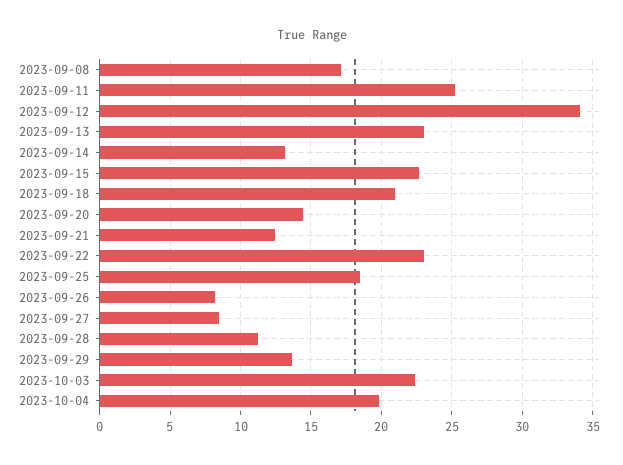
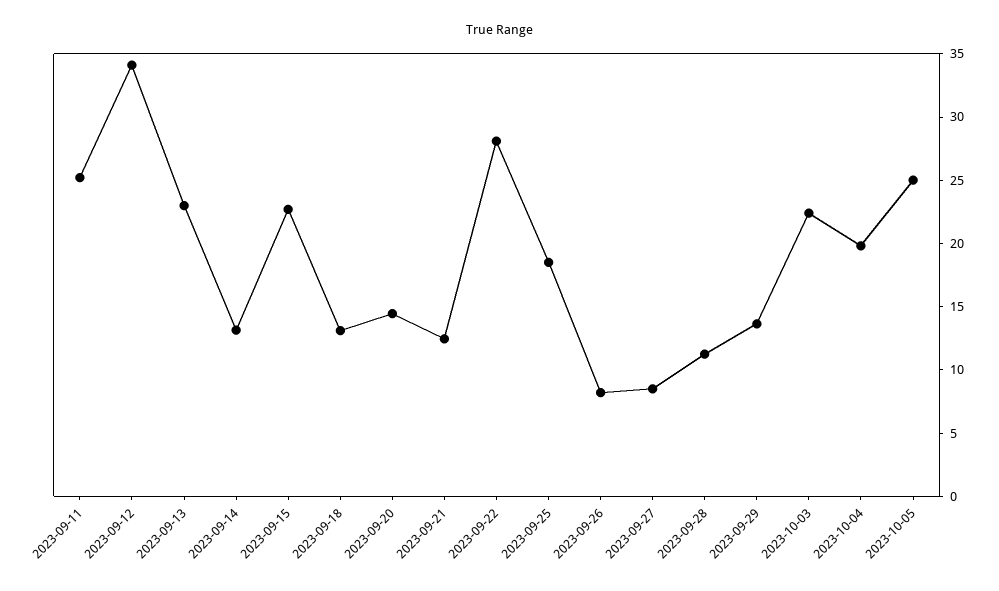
2023-09-08: 17 -> none
2023-09-18: 21 -> 13
2023-09-22: 23 -> 28
2023-10-05: none -> 25

